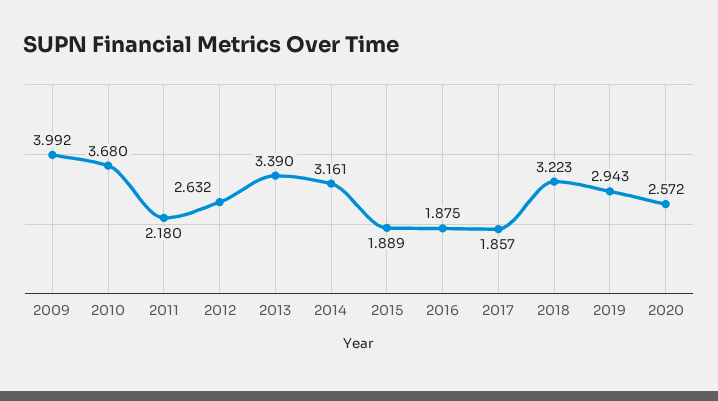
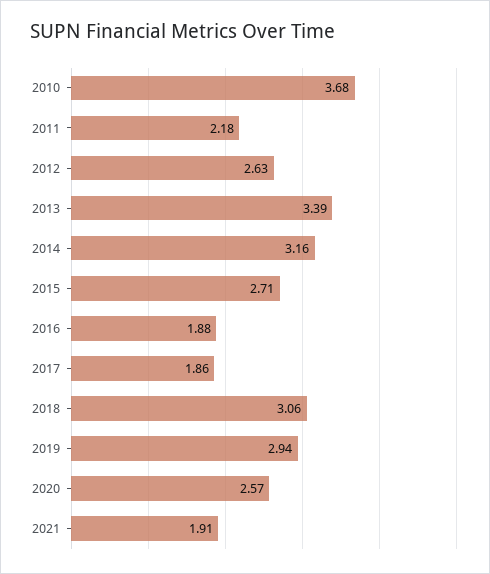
2009: 3.992 -> none
2015: 1.889 -> 2.71
2018: 3.223 -> 3.06
2021: none -> 1.91

